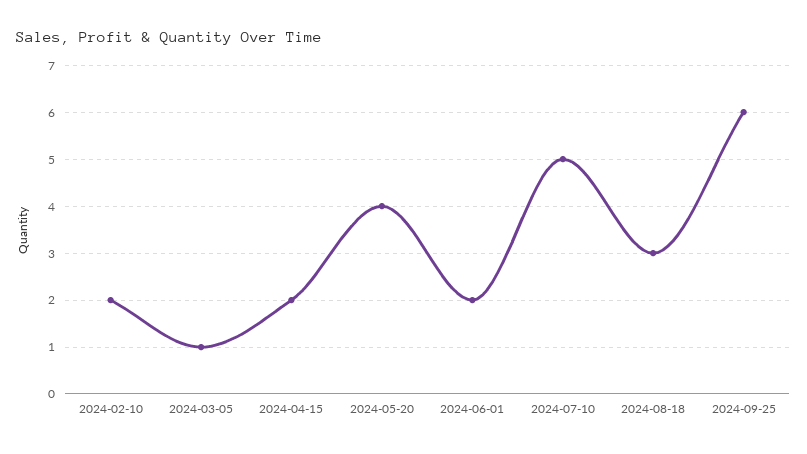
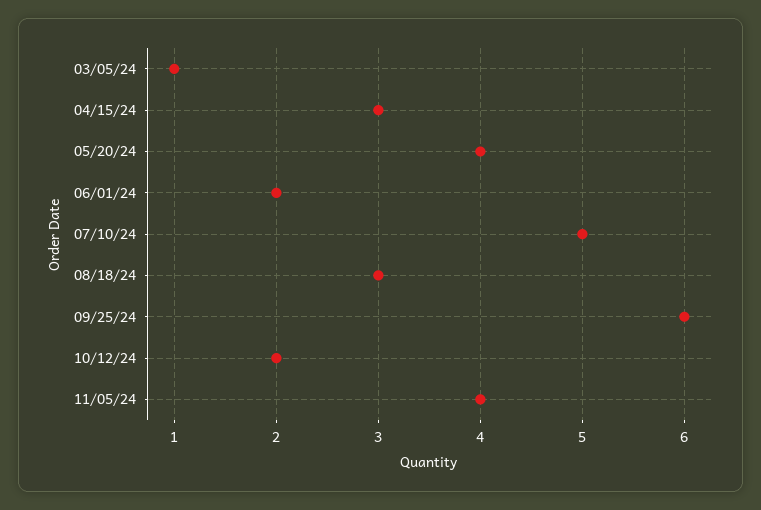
2024-02-10: 2 -> none
2024-04-15: 2 -> 3
10/12/24: none -> 2
11/05/24: none -> 4

